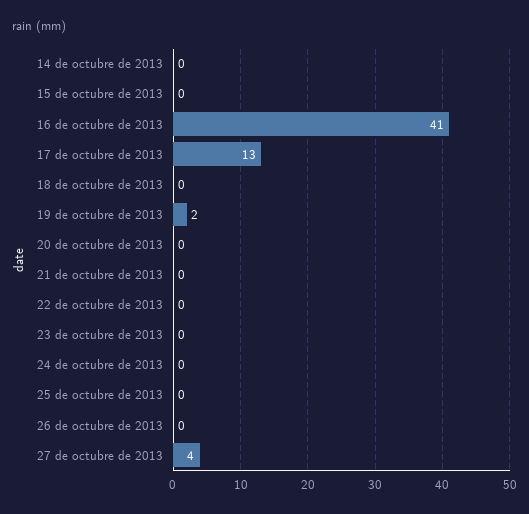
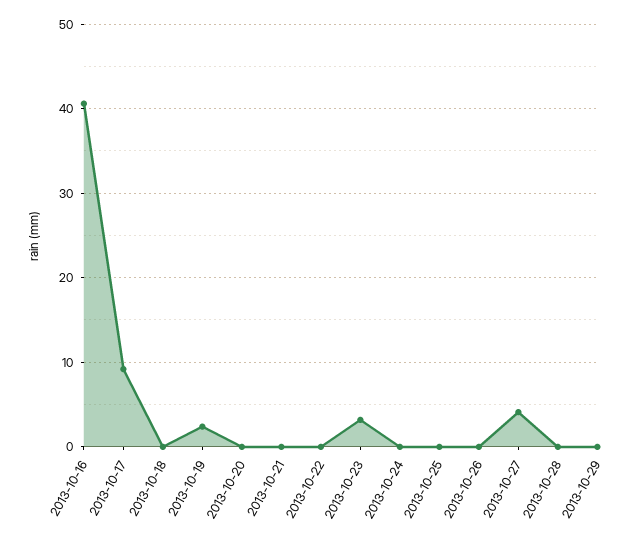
14 de octubre de 2013: 0 -> none
15 de octubre de 2013: 0 -> none
17 de octubre de 2013: 13 -> 9
23 de octubre de 2013: 0 -> 3
2013-10-28: none -> 0
2013-10-29: none -> 0

